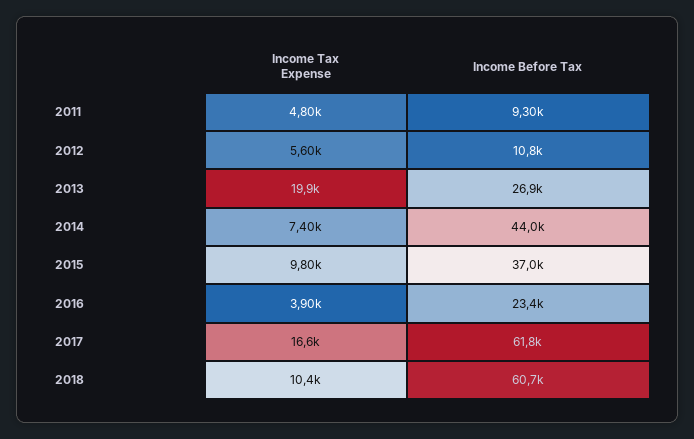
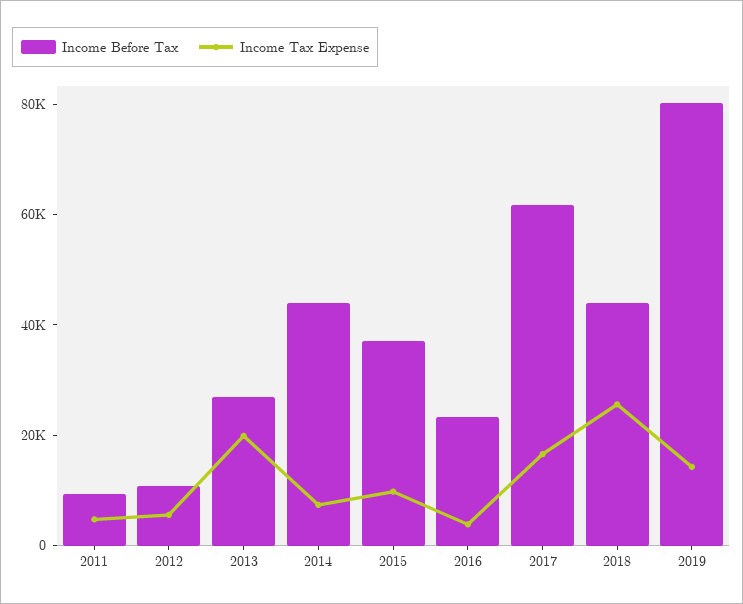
Income Tax Expense, 2018: 10400 -> 25000
Income Before Tax, 2018: 60700 -> 45000
Income Before Tax, 2019: none -> 80000
Income Tax Expense, 2019: none -> 15000

